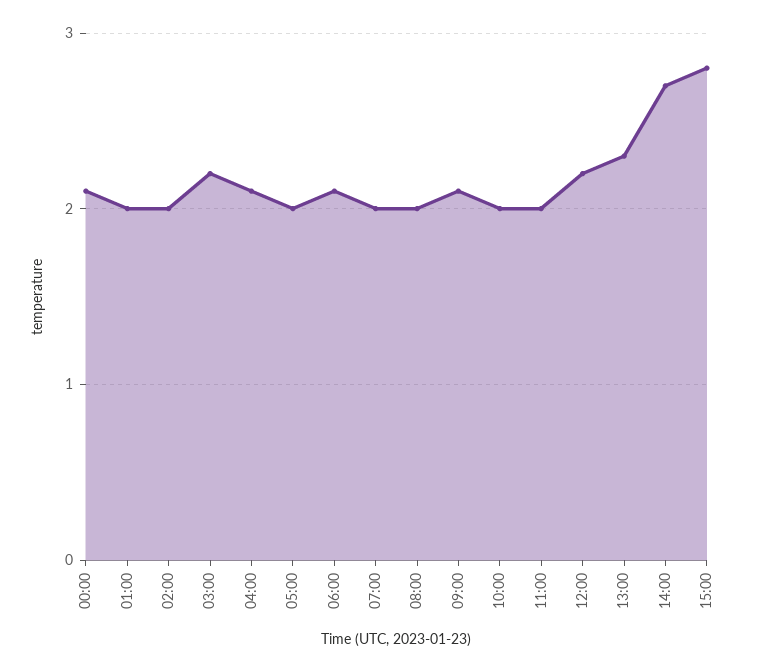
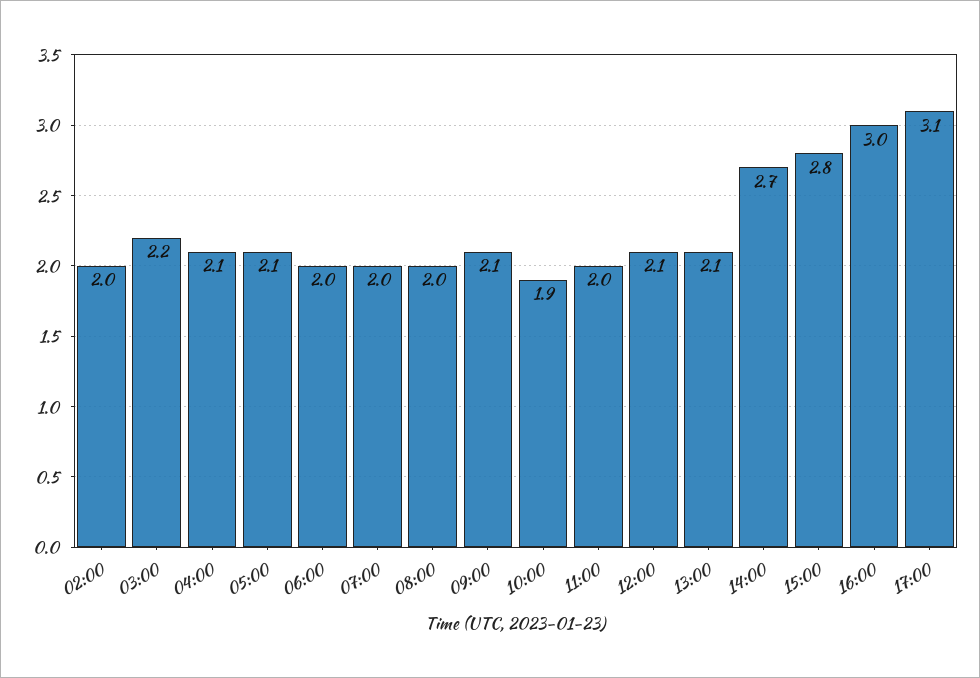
00:00: 2.1 -> none
01:00: 2 -> none
05:00: 2 -> 2.1
06:00: 2.1 -> 2
10:00: 2 -> 1.9
12:00: 2.2 -> 2.1
13:00: 2.3 -> 2.1
16:00: none -> 3
17:00: none -> 3.1

